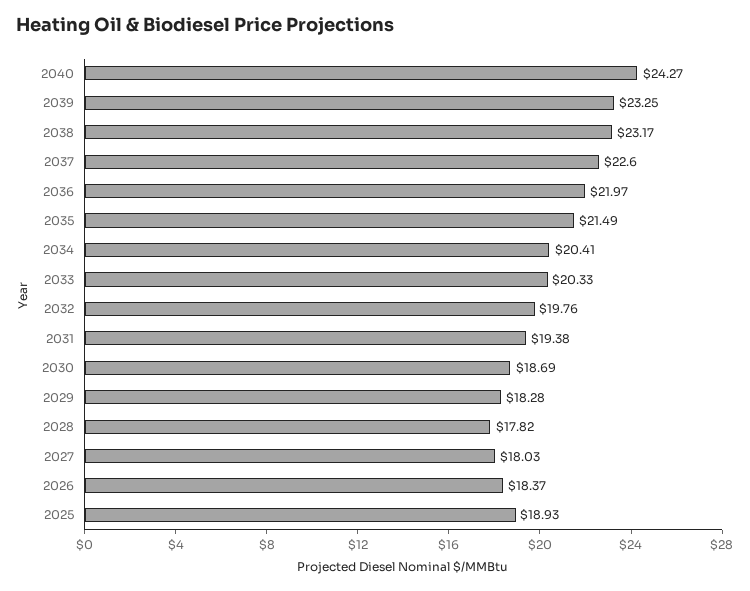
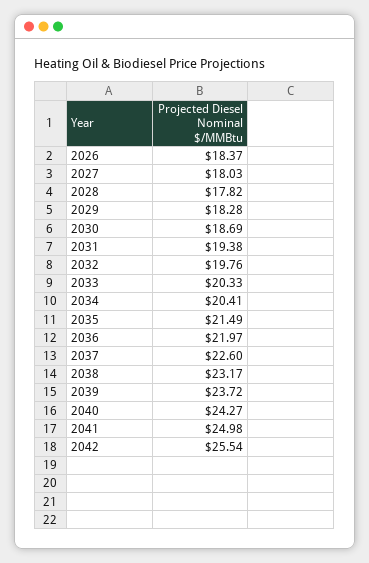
2039: 23.25 -> 23.72
2025: 18.93 -> none
2041: none -> 24.98
2042: none -> 25.54

